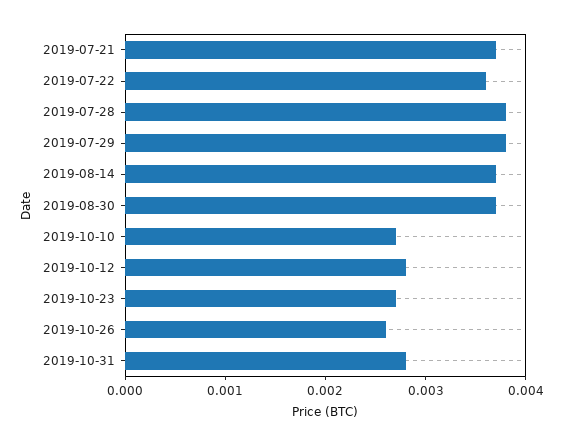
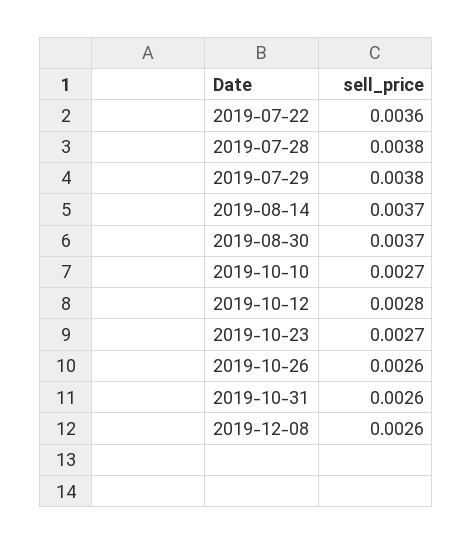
2019-07-21: 0.0037 -> none
2019-10-31: 0.0028 -> 0.0026
2019-12-08: none -> 0.0026

